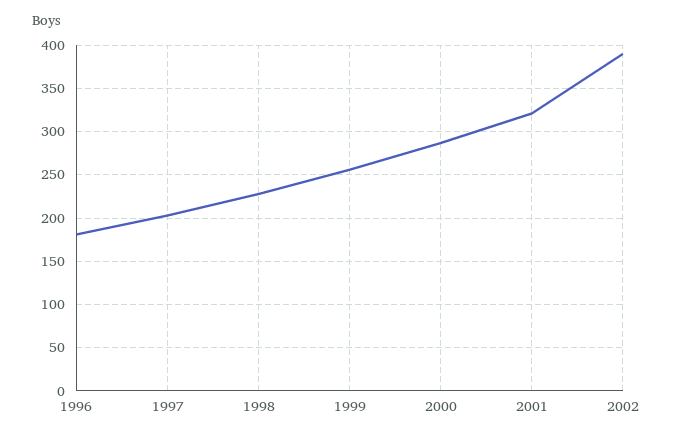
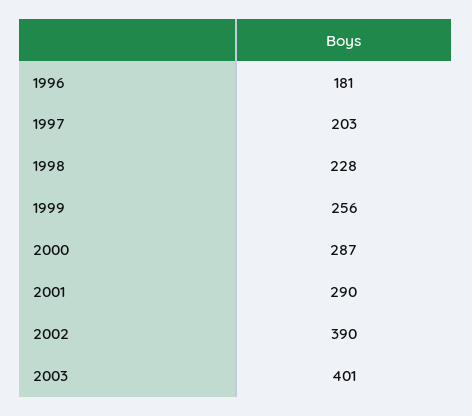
2001: 320 -> 290
2003: none -> 401

